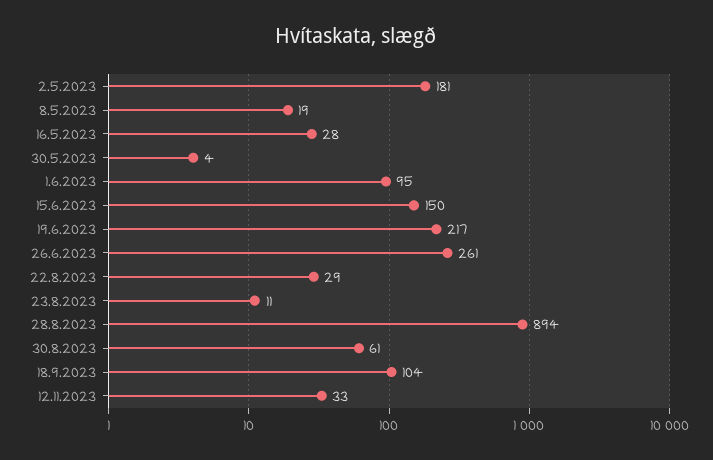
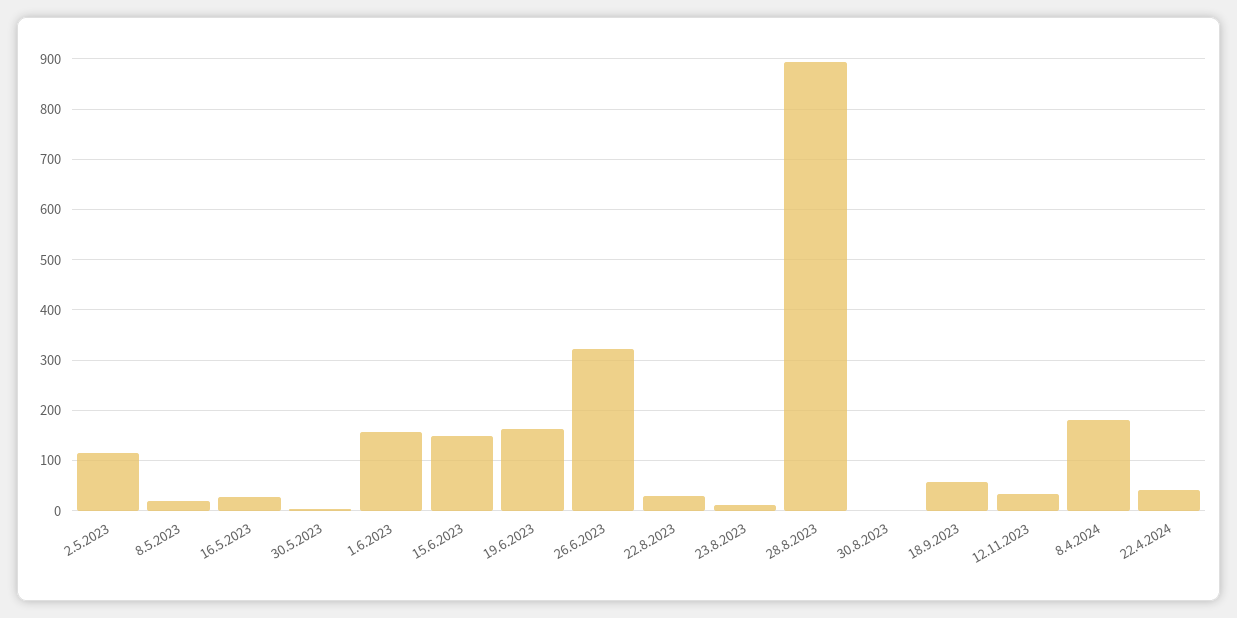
2.5.2023: 181 -> 120
1.6.2023: 95 -> 160
19.6.2023: 217 -> 160
26.6.2023: 261 -> 320
30.8.2023: 61 -> 0
18.9.2023: 104 -> 60
8.4.2024: none -> 180
22.4.2024: none -> 40

